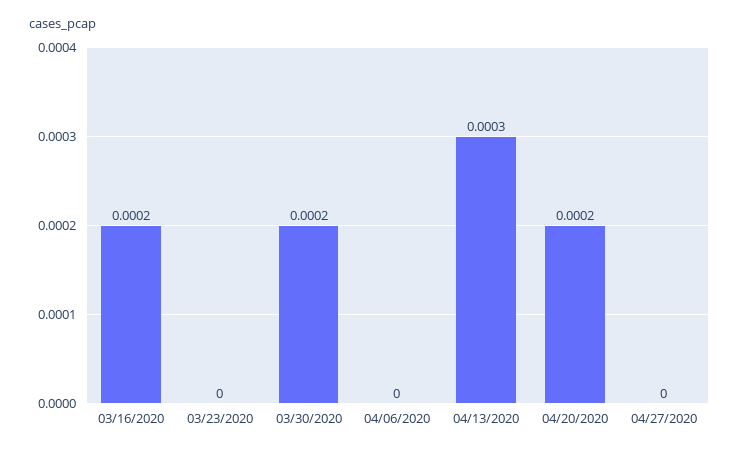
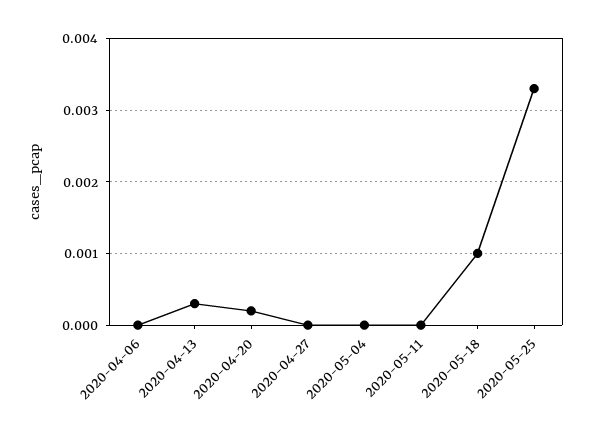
03/16/2020: 0.0002 -> none
03/23/2020: 0 -> none
03/30/2020: 0.0002 -> none
2020-05-04: none -> 0
2020-05-11: none -> 0
2020-05-18: none -> 0.001
2020-05-25: none -> 0.0033

